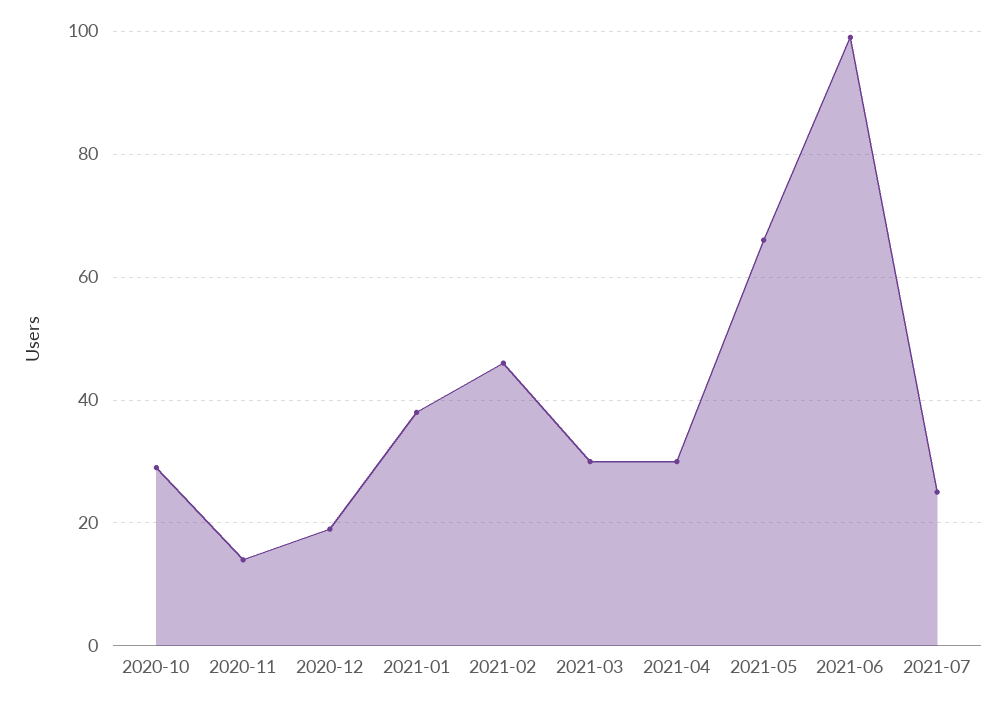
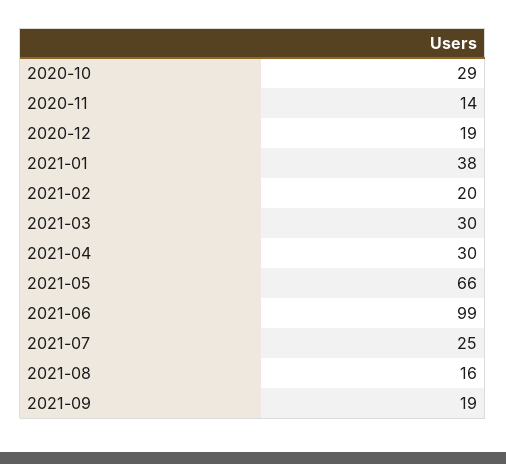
2021-02: 45 -> 20
2021-08: none -> 16
2021-09: none -> 19

